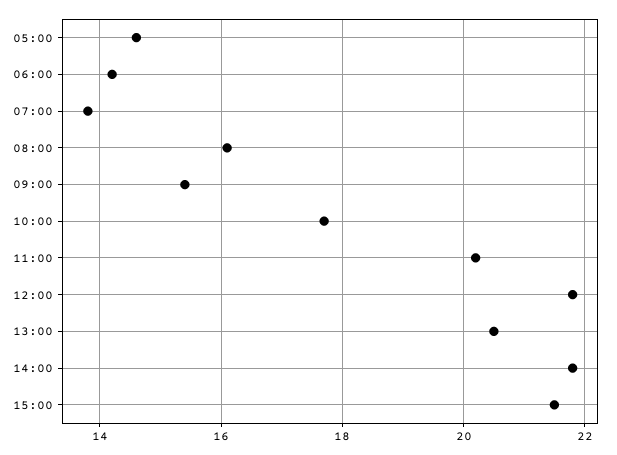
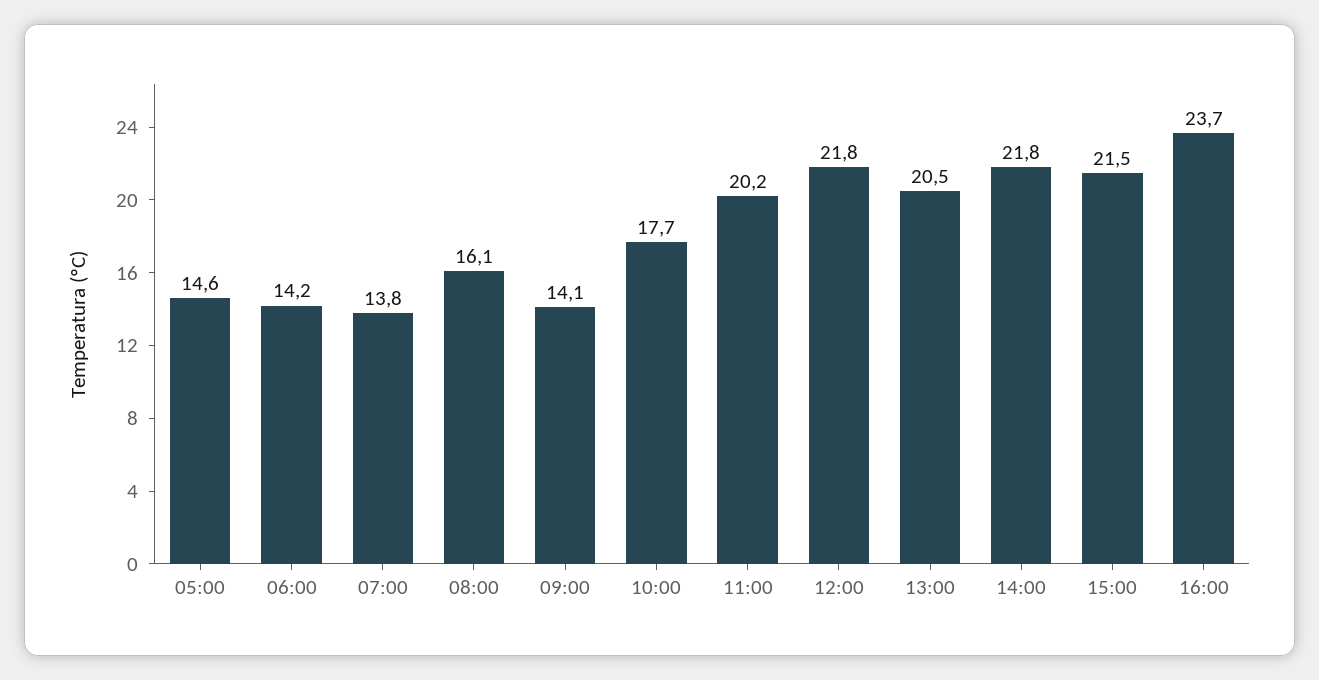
09:00: 15.5 -> 14.1
16:00: none -> 23.7

